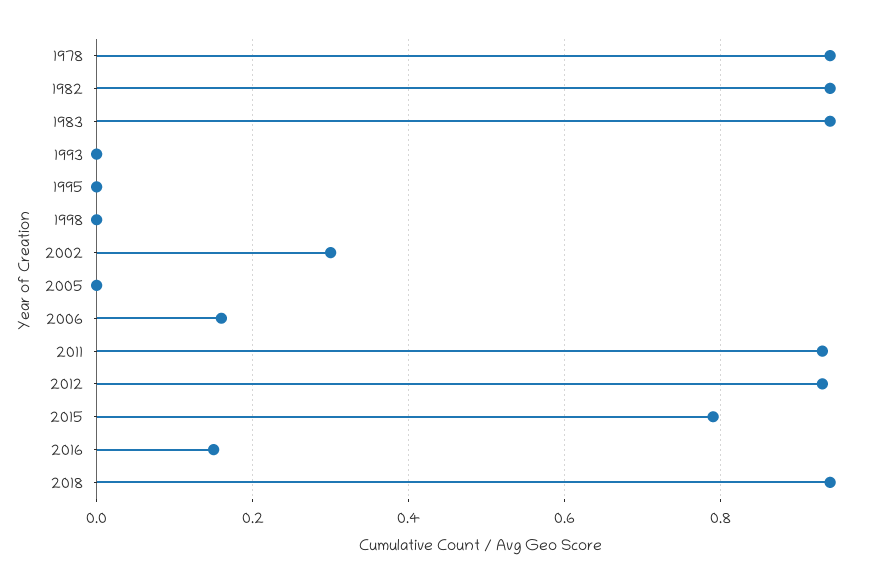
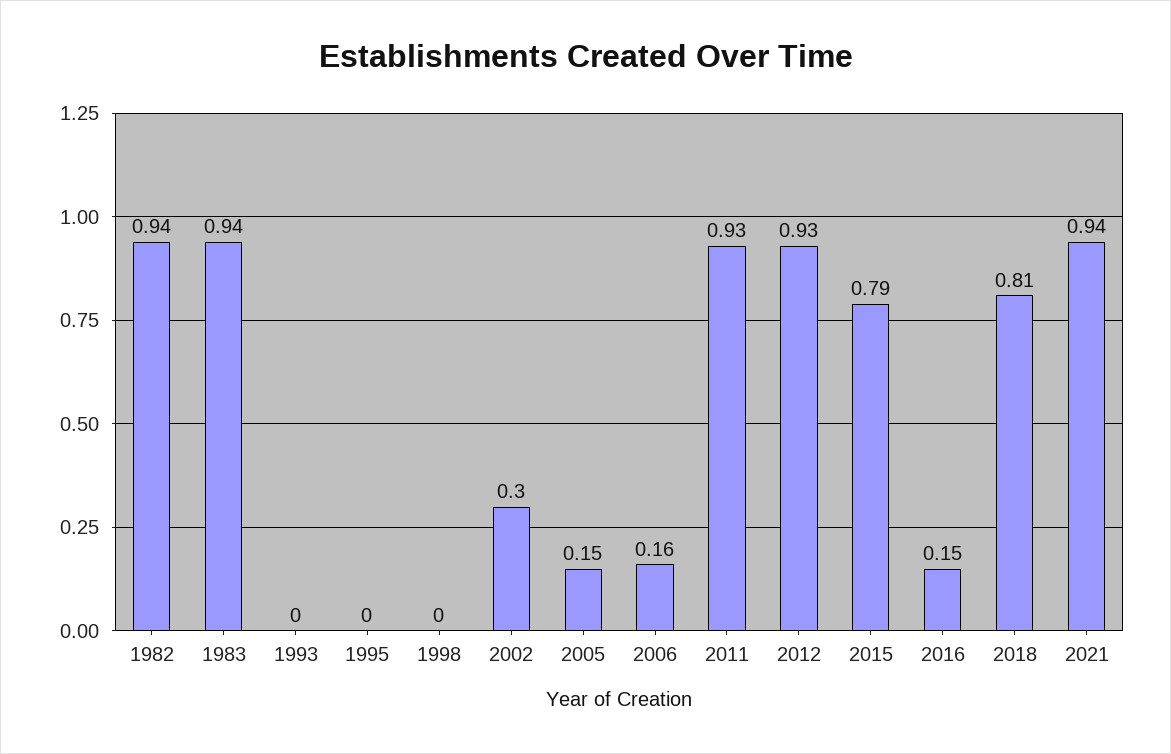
1978: 0.95 -> none
2005: 0 -> 0.15
2018: 0.95 -> 0.81
2021: none -> 0.94

